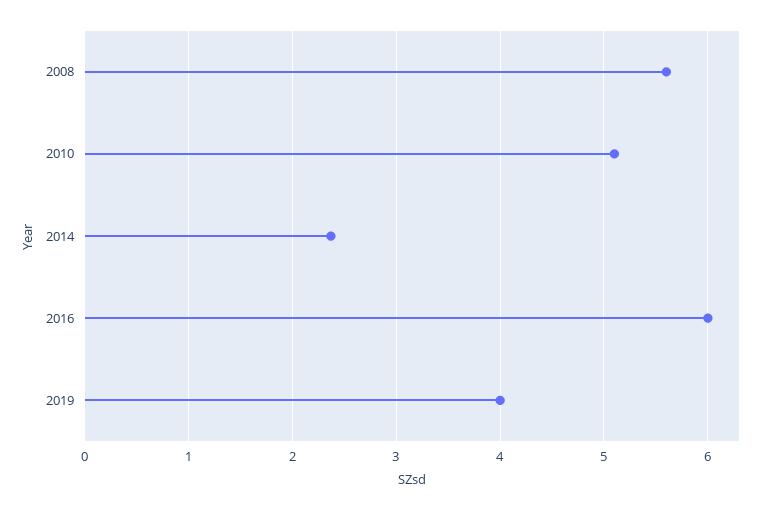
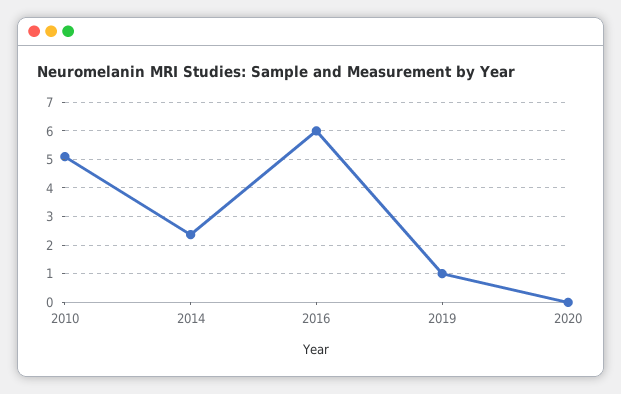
2008: 5.6 -> none
2019: 4 -> 1
2020: none -> 0

